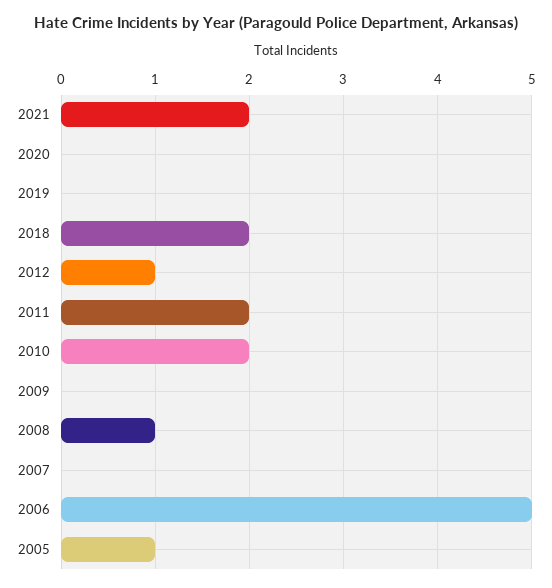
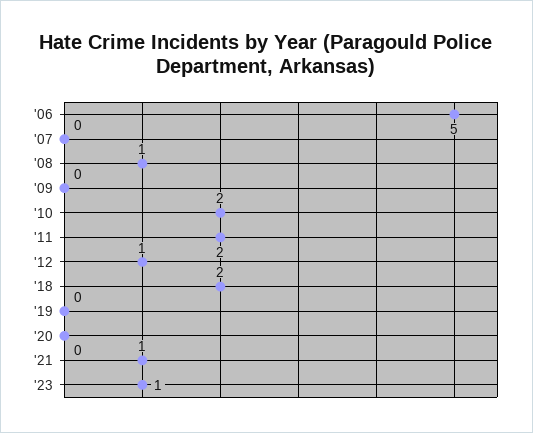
2021: 2 -> 1
2005: 1 -> none
'23: none -> 1

